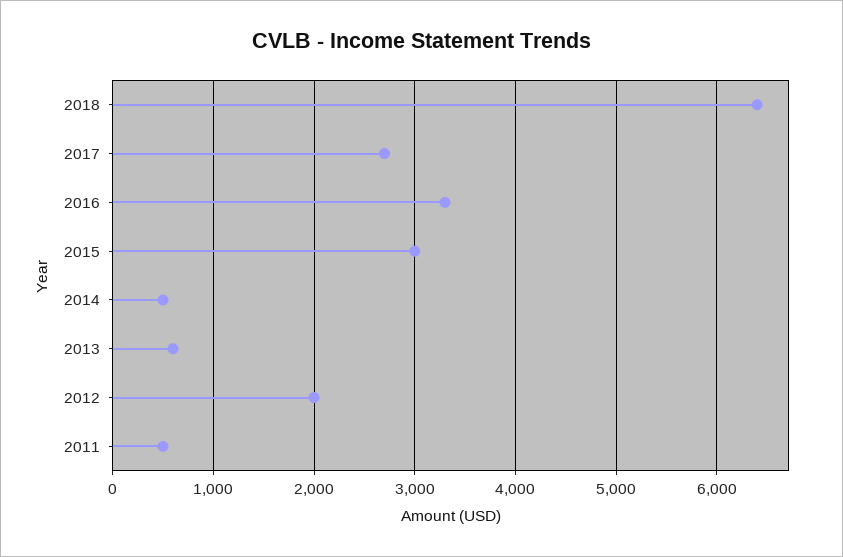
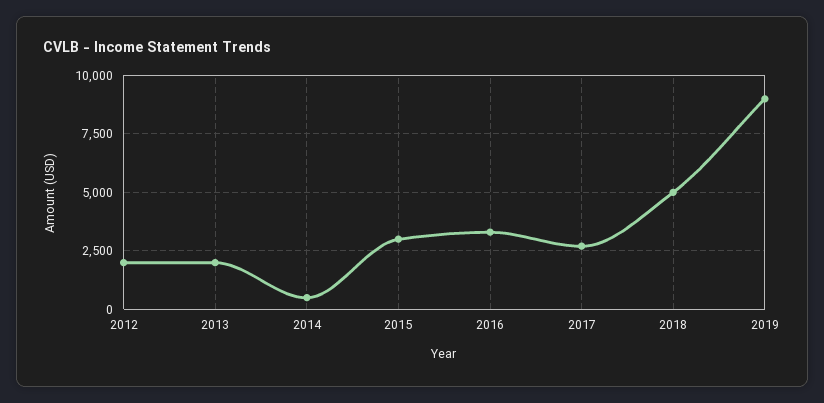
2018: 6400 -> 5000
2013: 600 -> 2000
2011: 500 -> none
2019: none -> 9000

